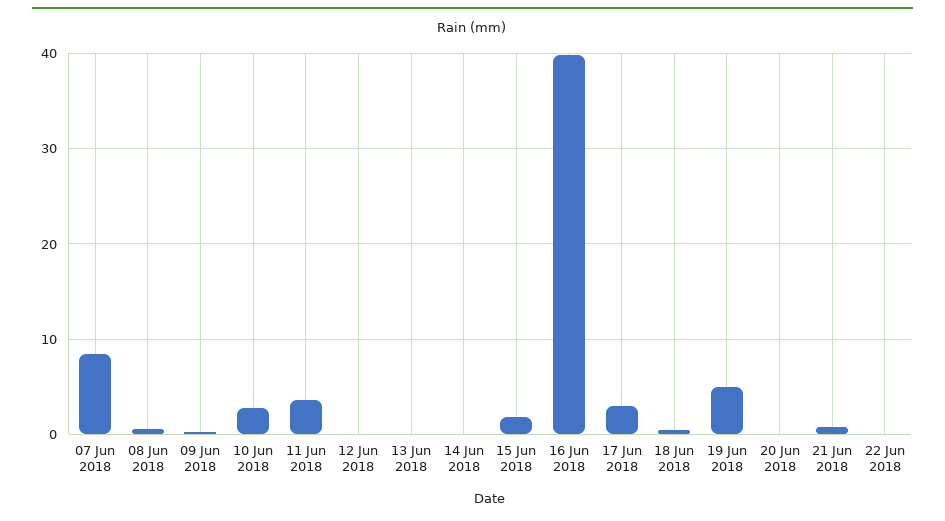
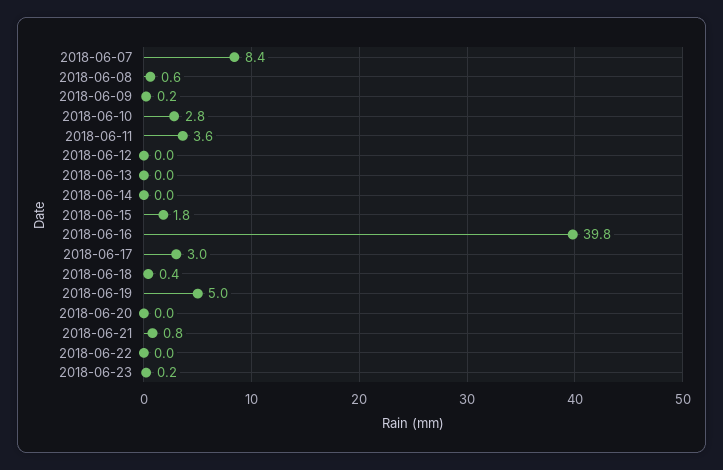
2018-06-23: none -> 0.2

